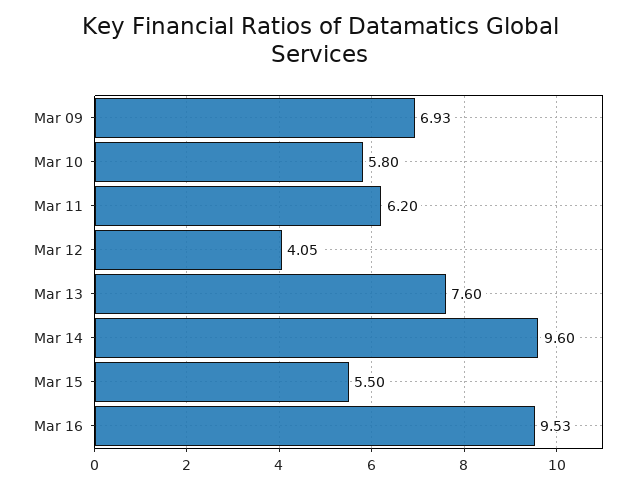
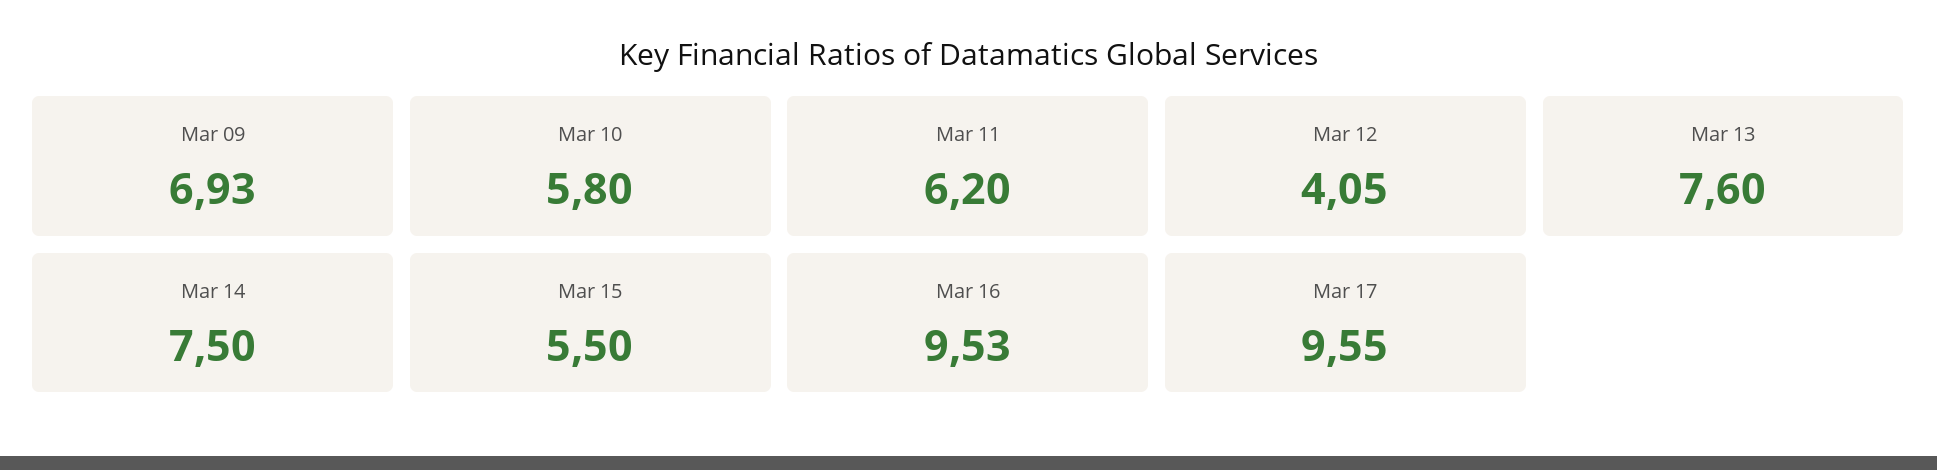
Mar 14: 9.6 -> 7.5
Mar 17: none -> 9.55

